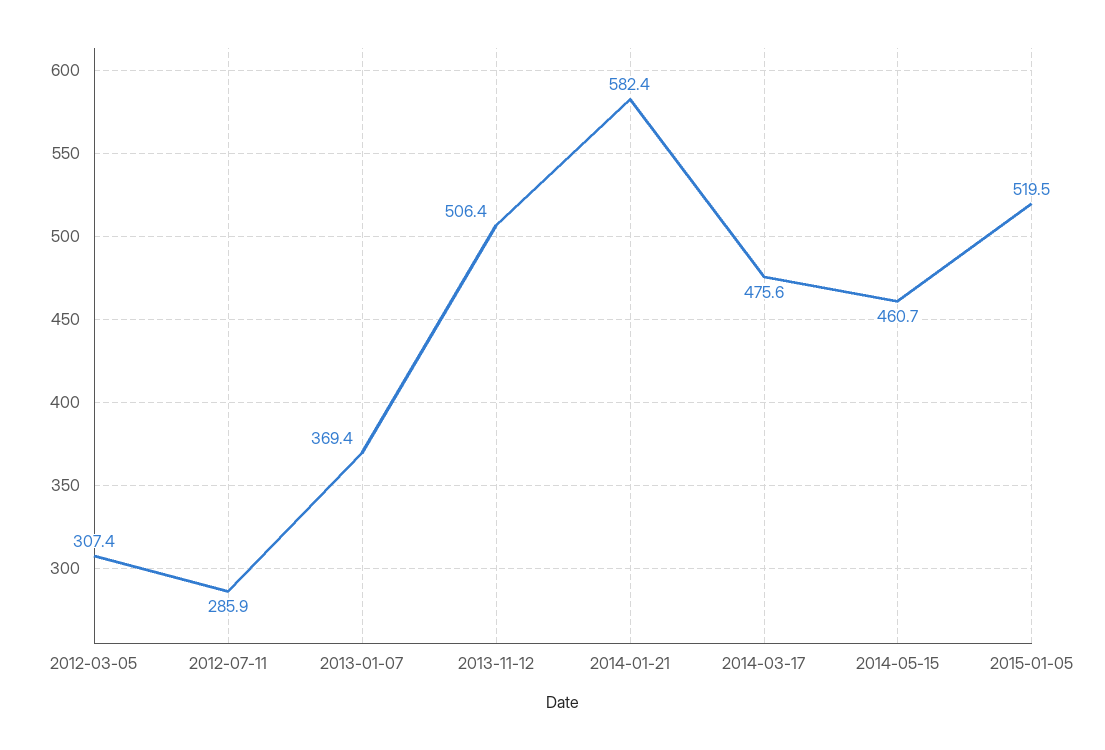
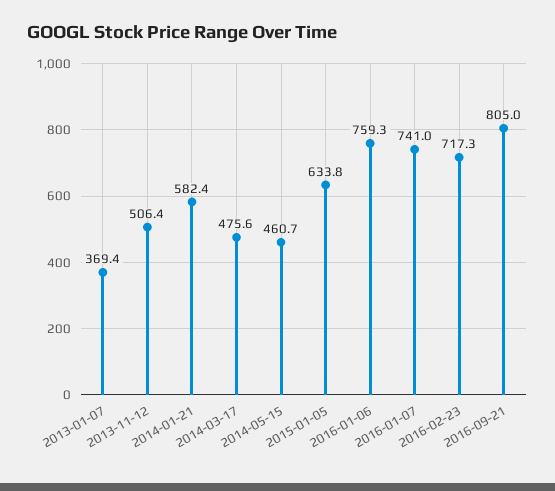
2012-03-05: 307.4 -> none
2012-07-11: 285.9 -> none
2015-01-05: 519.5 -> 633.8
2016-01-06: none -> 759.3
2016-01-07: none -> 741
2016-02-23: none -> 717.3
2016-09-21: none -> 805

